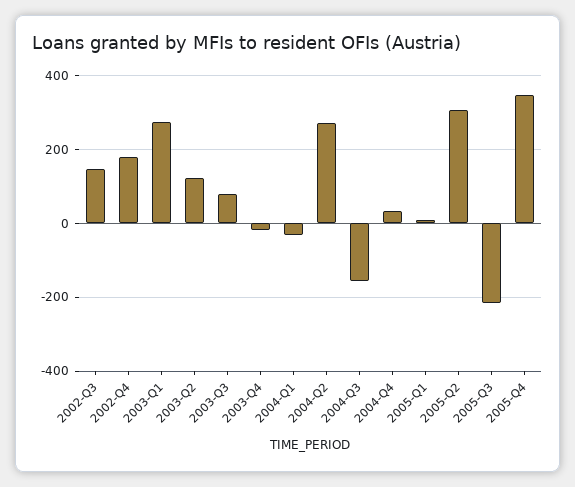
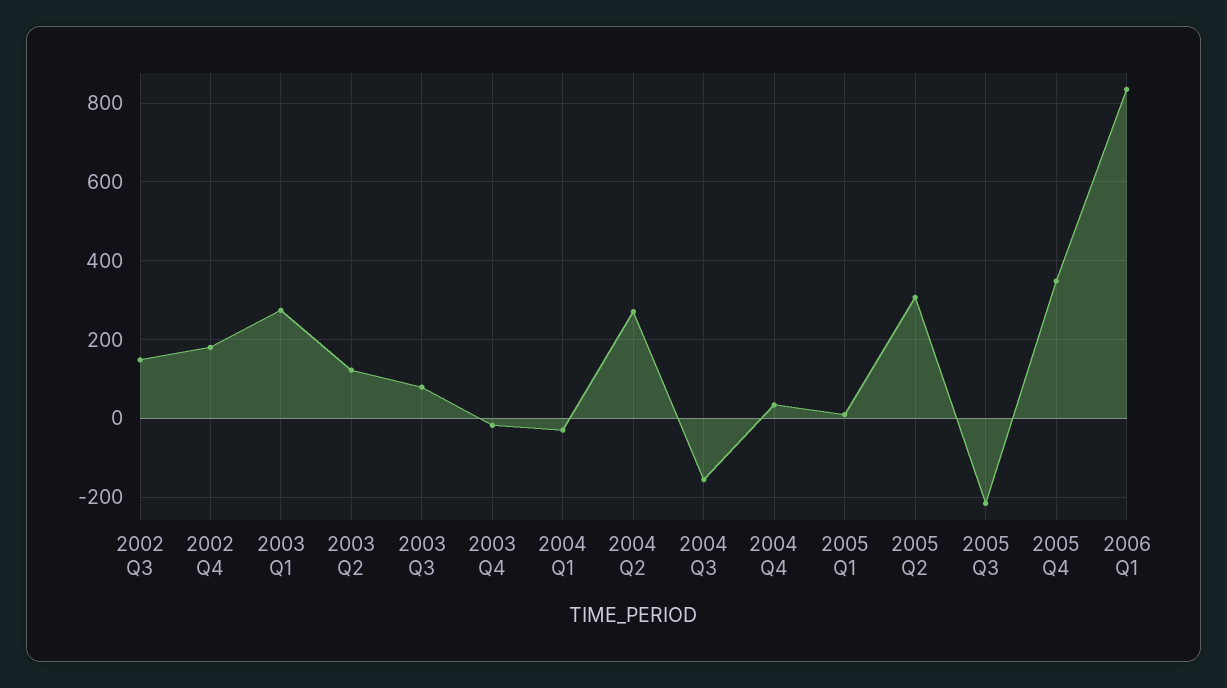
2006 Q1: none -> 840

